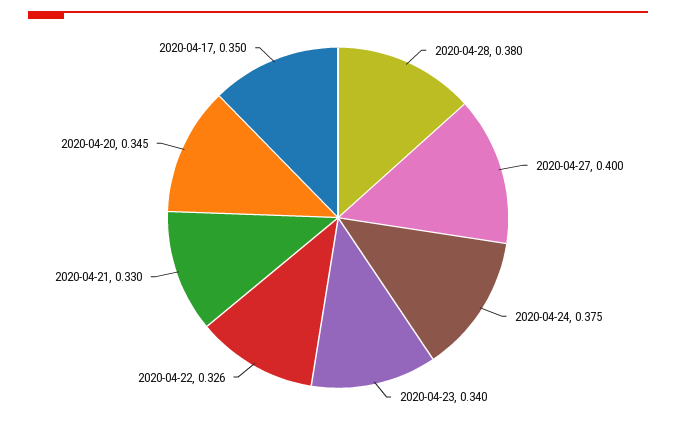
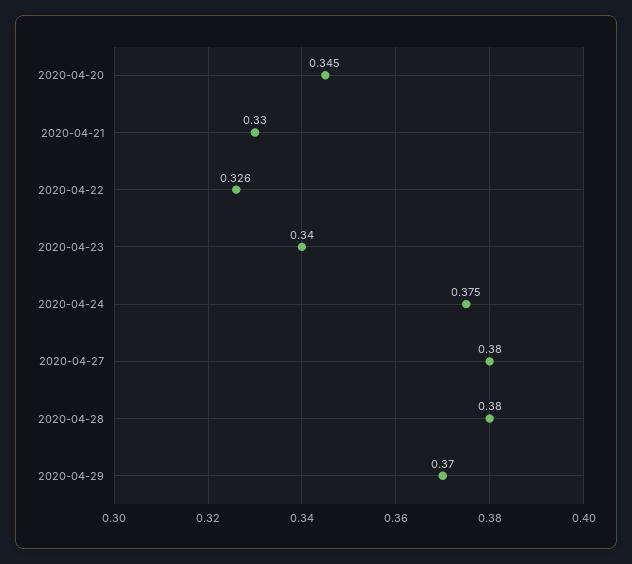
2020-04-27: 0.4 -> 0.38
2020-04-17: 0.35 -> none
2020-04-29: none -> 0.37

